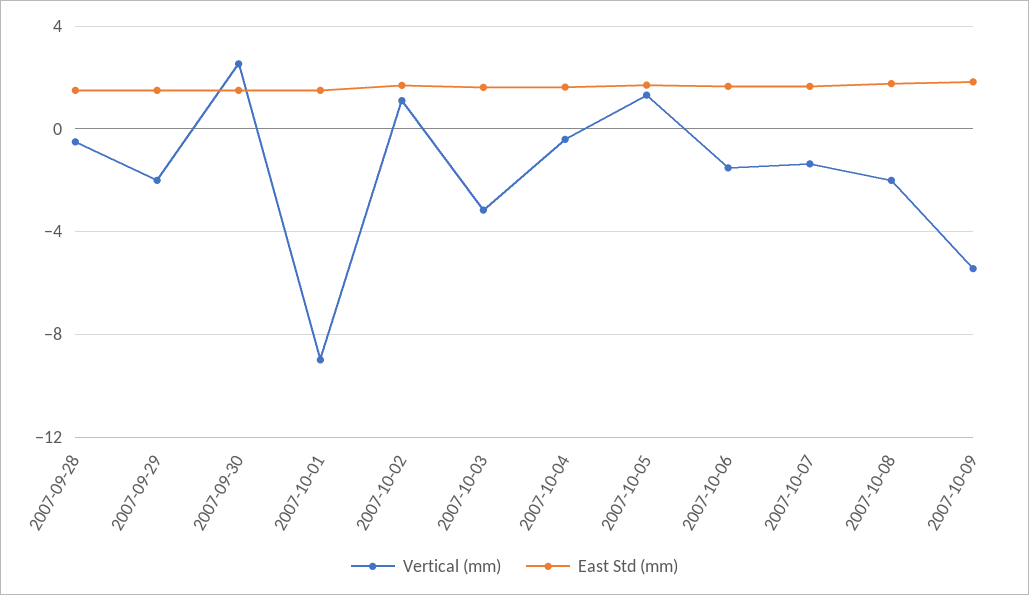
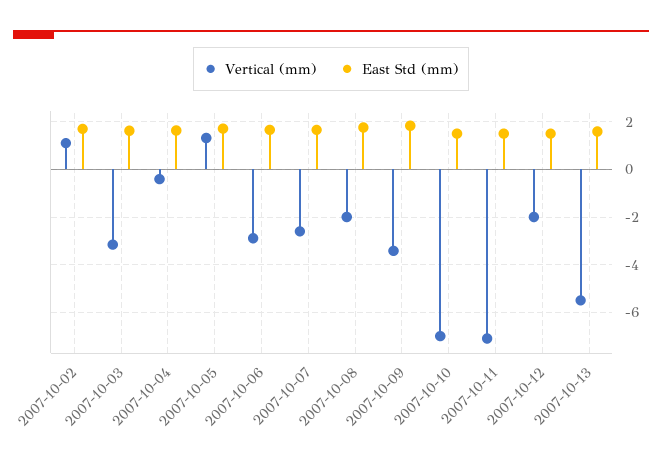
Vertical (mm), 2007-09-28: -0.5 -> none
East Std (mm), 2007-09-28: 1.5 -> none
Vertical (mm), 2007-09-29: -2 -> none
East Std (mm), 2007-09-29: 1.5 -> none
Vertical (mm), 2007-09-30: 2.5 -> none
East Std (mm), 2007-09-30: 1.5 -> none
Vertical (mm), 2007-10-01: -9 -> none
East Std (mm), 2007-10-01: 1.5 -> none
Vertical (mm), 2007-10-06: -1.5 -> -3
Vertical (mm), 2007-10-07: -1.5 -> -2.5
Vertical (mm), 2007-10-09: -5.5 -> -3.5
Vertical (mm), 2007-10-10: none -> -7
East Std (mm), 2007-10-10: none -> 1.5
Vertical (mm), 2007-10-11: none -> -7
East Std (mm), 2007-10-11: none -> 1.5
Vertical (mm), 2007-10-12: none -> -2
East Std (mm), 2007-10-12: none -> 1.5
Vertical (mm), 2007-10-13: none -> -5.5
East Std (mm), 2007-10-13: none -> 1.5

